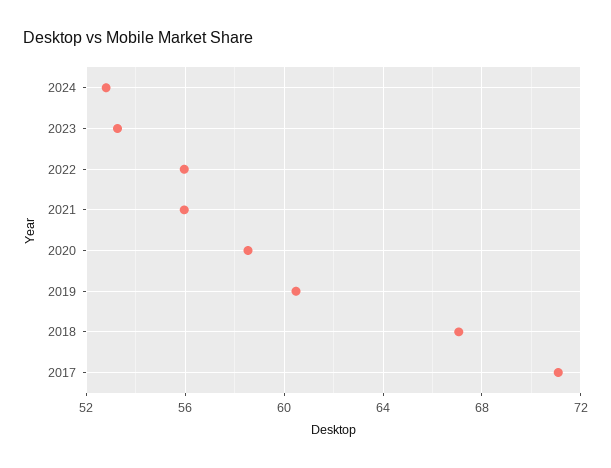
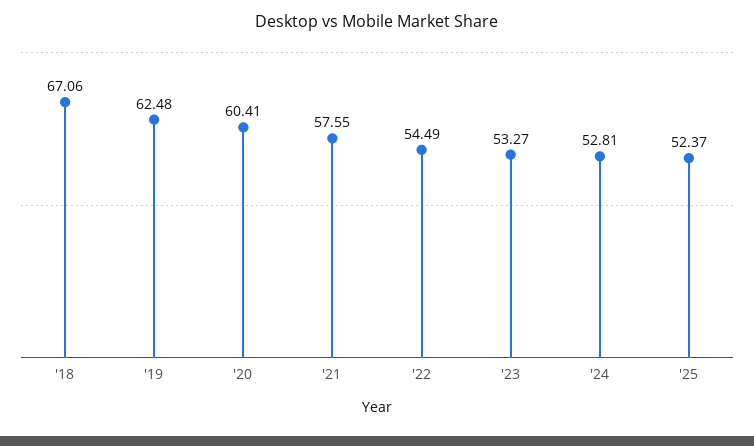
2022: 56 -> 54.49
2021: 56 -> 57.55
2020: 58.5 -> 60.41
2019: 60.5 -> 62.48
2017: 71 -> none
'25: none -> 52.37

